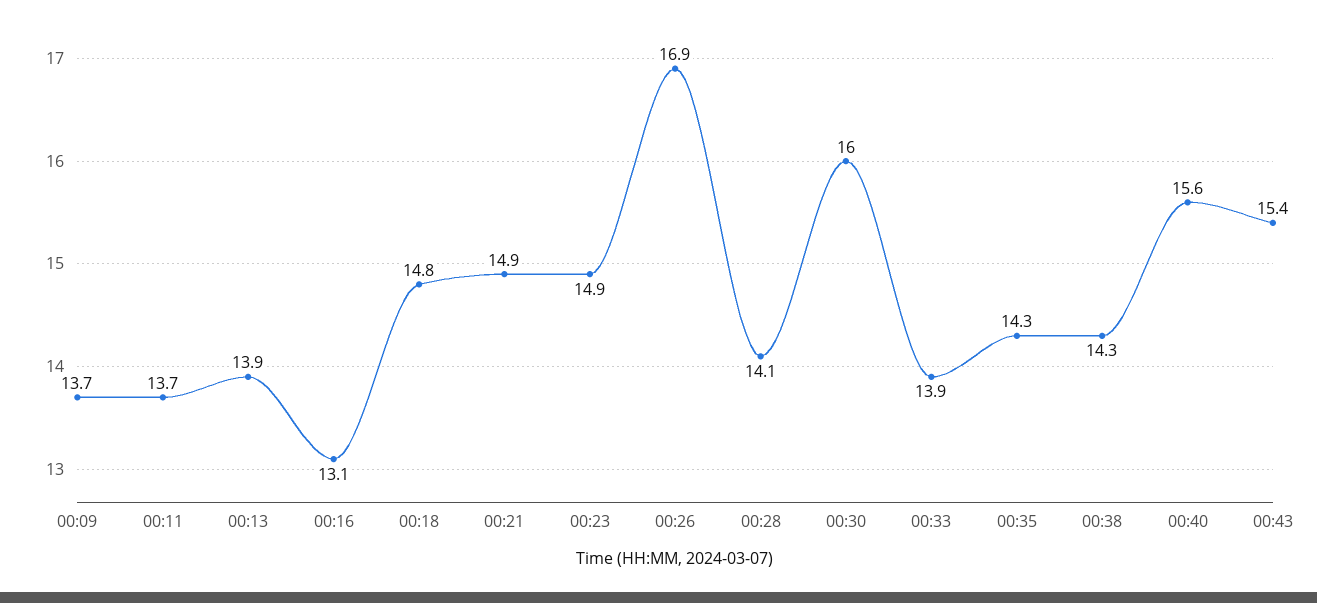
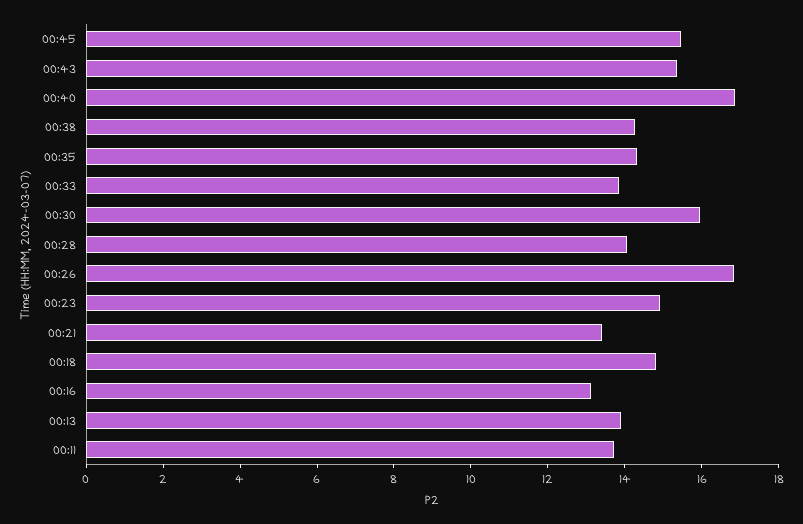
00:09: 13.7 -> none
00:21: 14.9 -> 13.5
00:40: 15.6 -> 17
00:45: none -> 15.5

